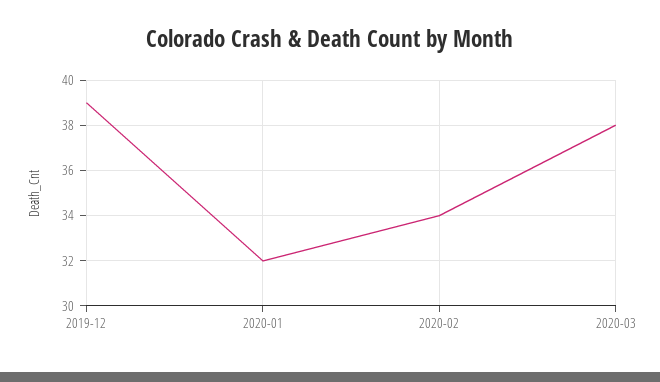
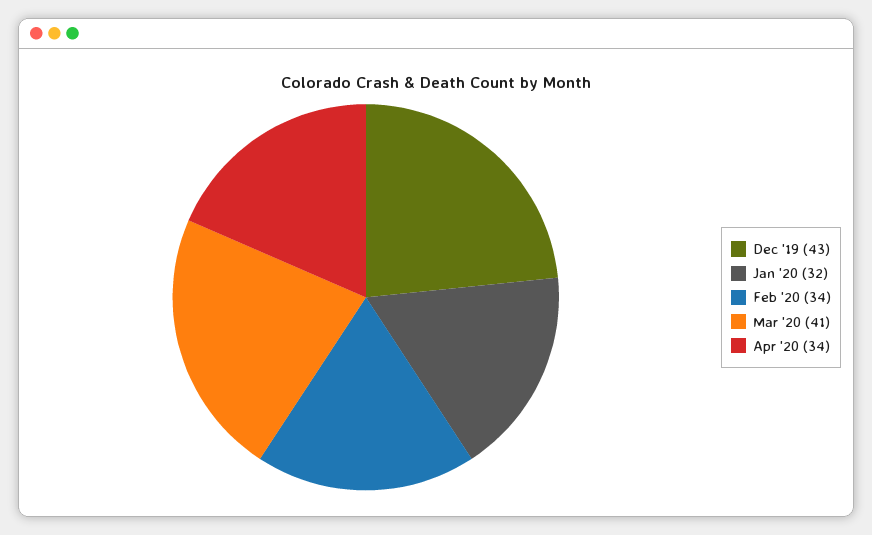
2019-12: 39 -> 43
2020-03: 38 -> 41
Apr '20: none -> 34

